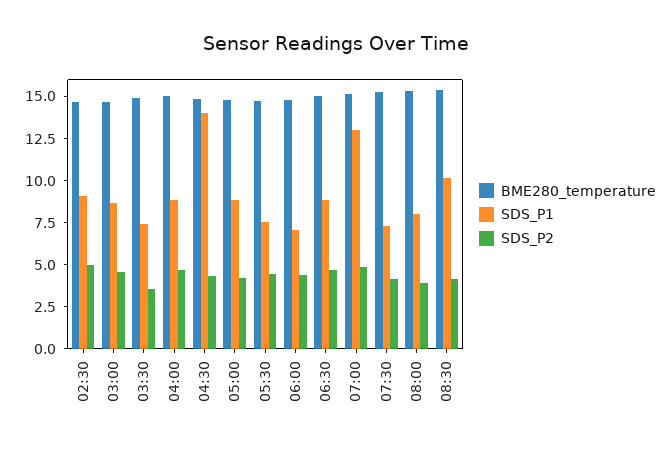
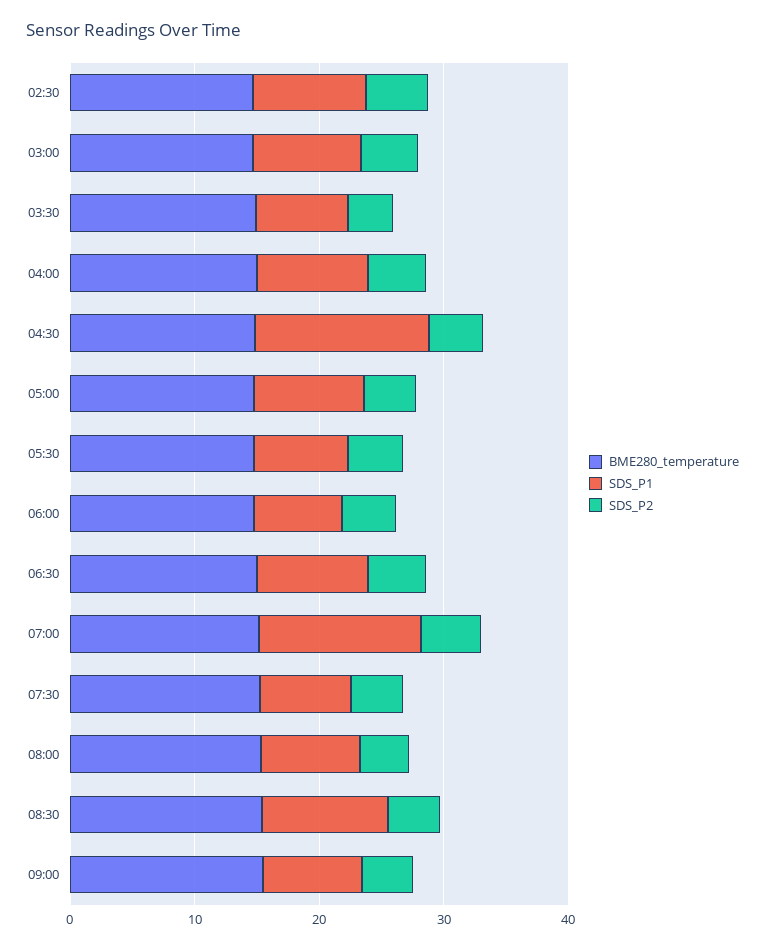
BME280_temperature, 09:00: none -> 16
SDS_P1, 09:00: none -> 8
SDS_P2, 09:00: none -> 4

